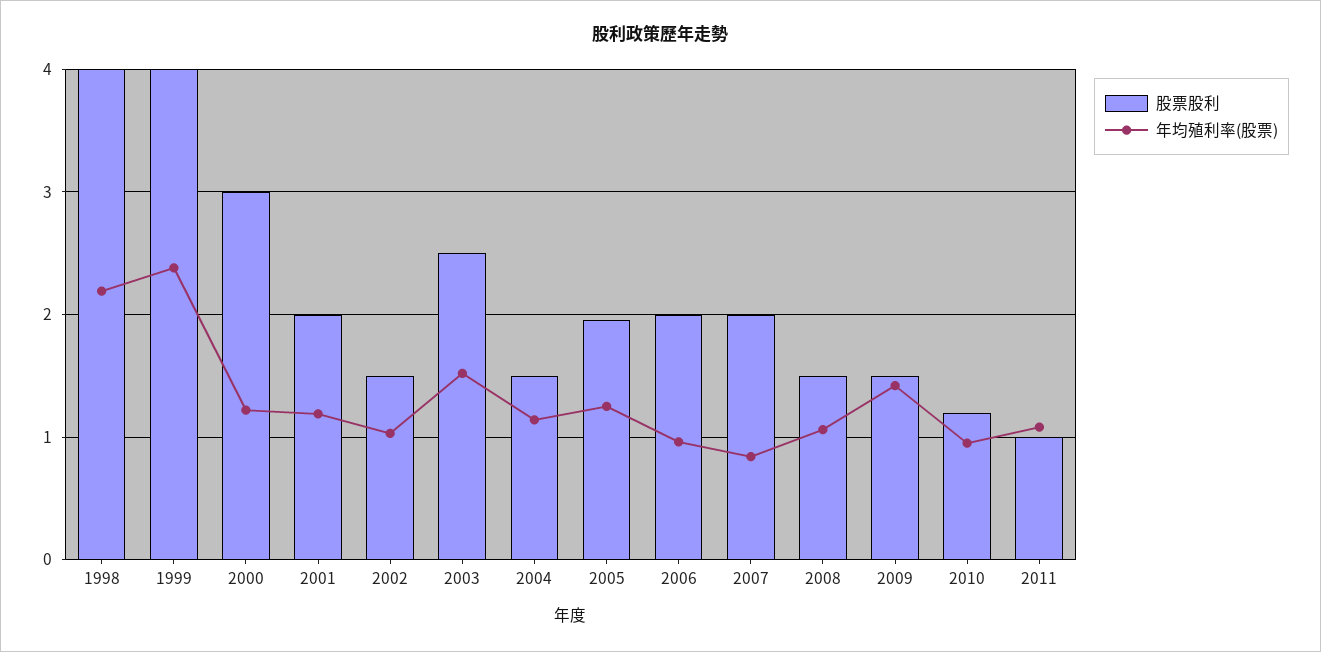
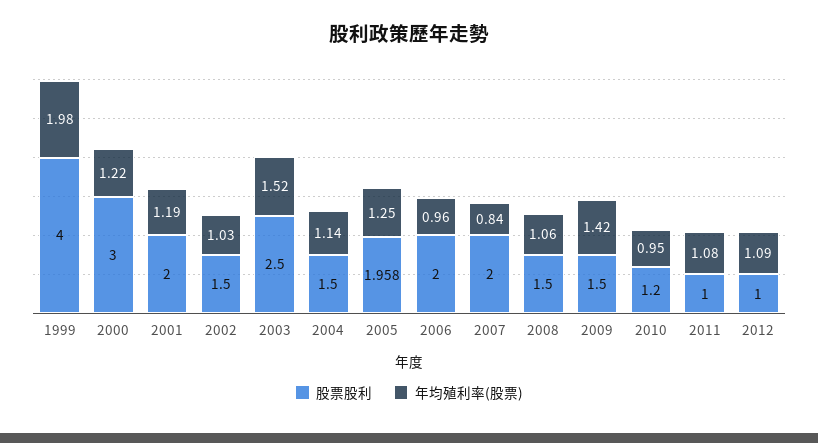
股票股利, 1998: 4 -> none
年均殖利率(股票), 1998: 2.2 -> none
年均殖利率(股票), 1999: 2.4 -> 1.98
股票股利, 2012: none -> 1
年均殖利率(股票), 2012: none -> 1.09

